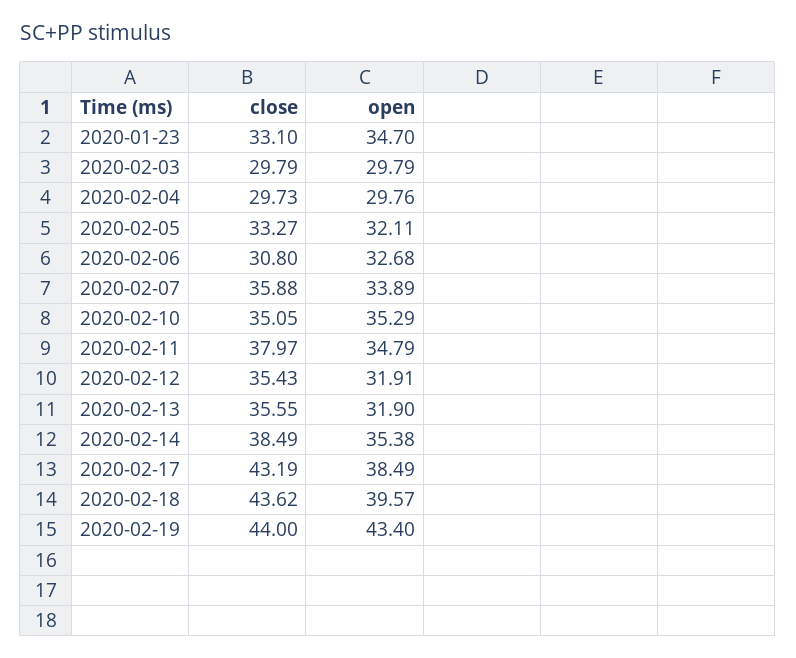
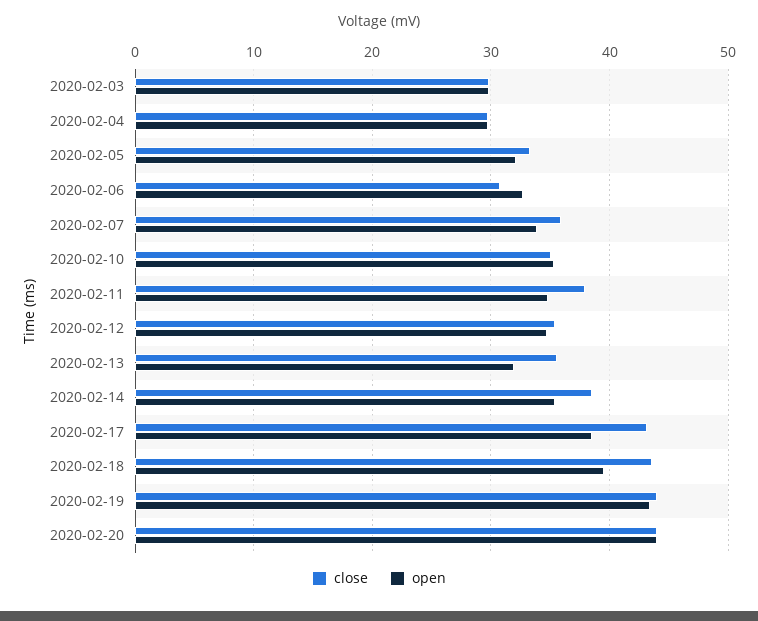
close, 2020-01-23: 33.1 -> none
open, 2020-01-23: 34.7 -> none
open, 2020-02-12: 31.91 -> 35
close, 2020-02-20: none -> 44
open, 2020-02-20: none -> 44

